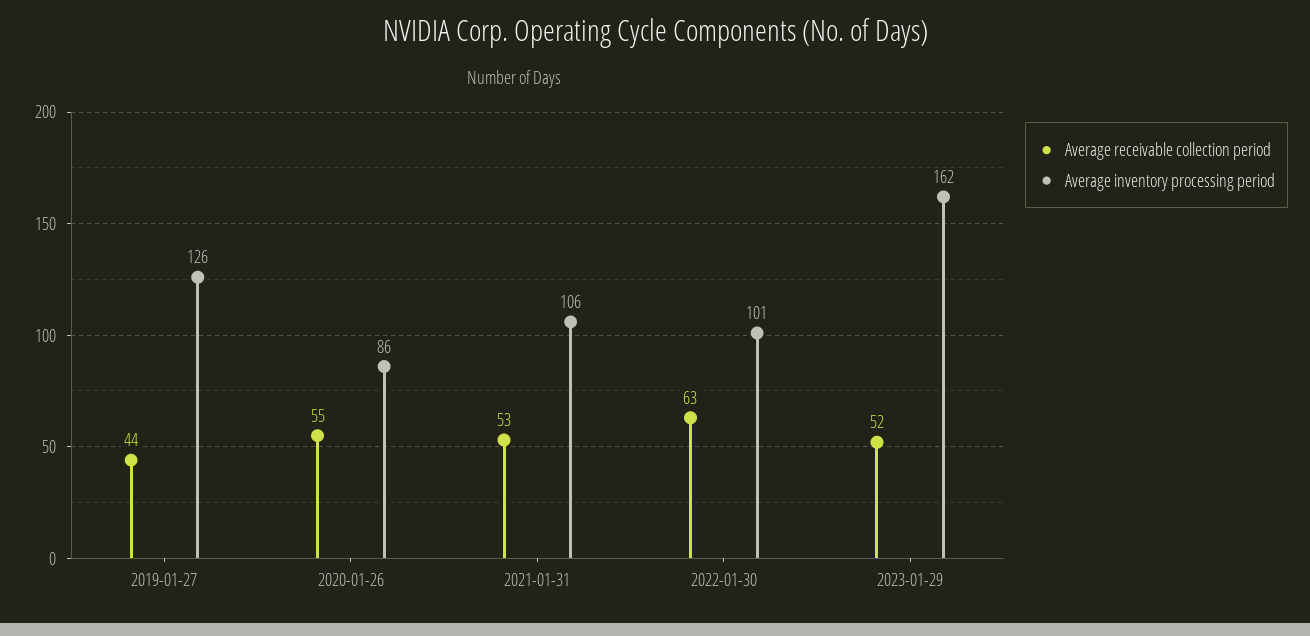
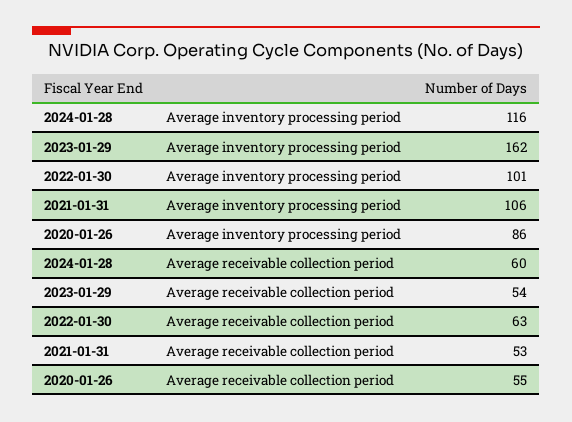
Average receivable collection period, 2019-01-27: 44 -> none
Average inventory processing period, 2019-01-27: 126 -> none
Average receivable collection period, 2023-01-29: 52 -> 54
Average inventory processing period, 2024-01-28: none -> 116
Average receivable collection period, 2024-01-28: none -> 60

